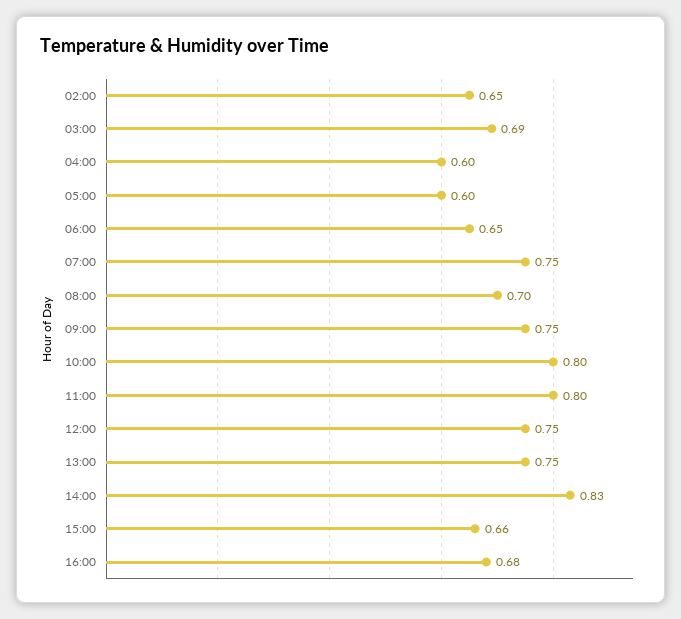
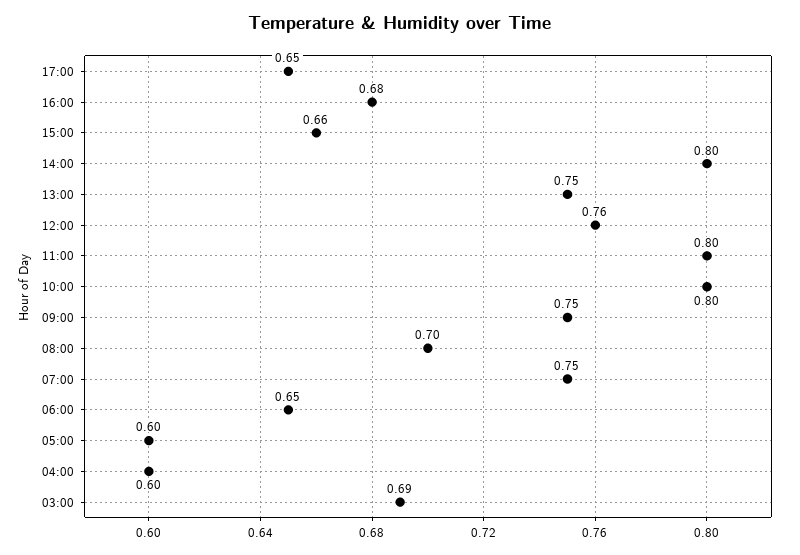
02:00: 0.65 -> none
12:00: 0.75 -> 0.76
14:00: 0.83 -> 0.8
17:00: none -> 0.65

